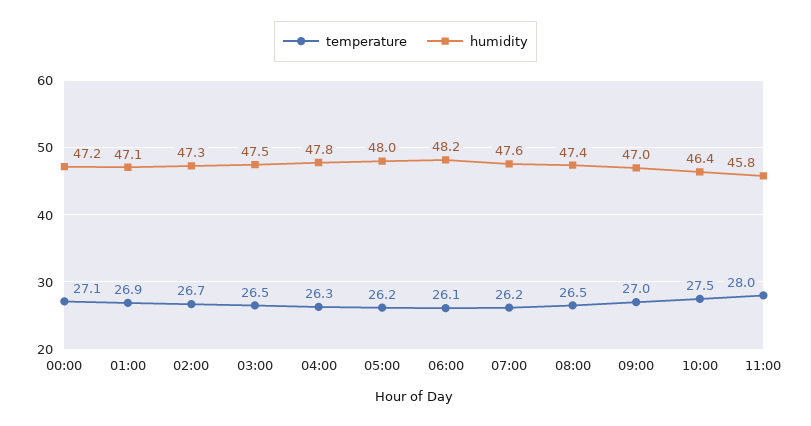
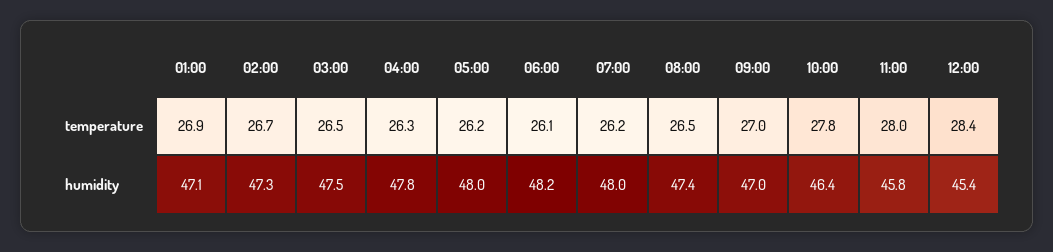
temperature, 00:00: 27.1 -> none
humidity, 00:00: 47.2 -> none
humidity, 07:00: 47.6 -> 48
temperature, 10:00: 27.5 -> 27.8
temperature, 12:00: none -> 28.4
humidity, 12:00: none -> 45.4

